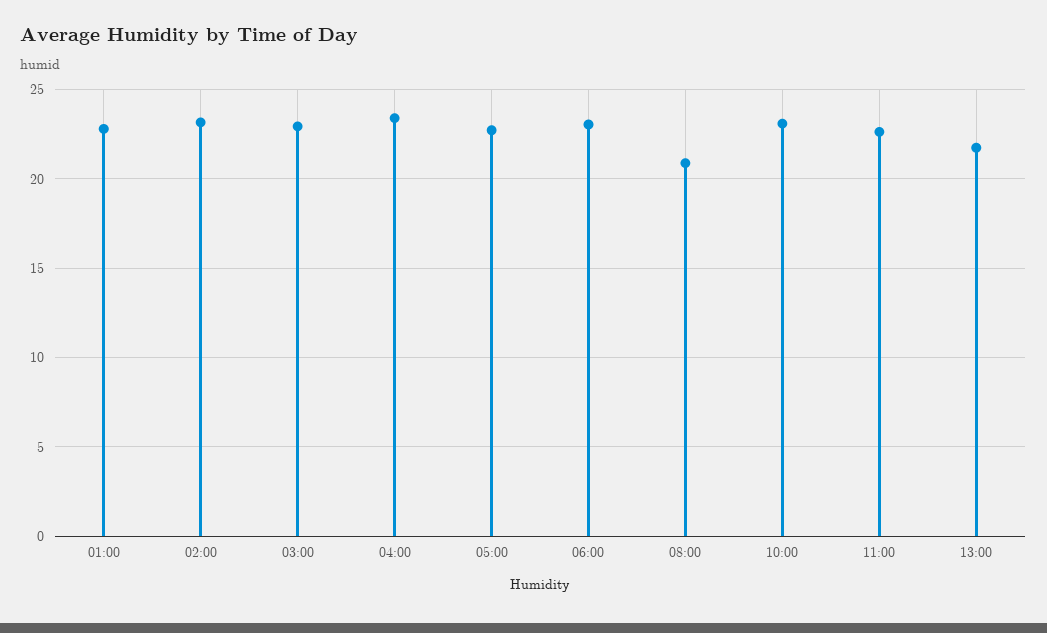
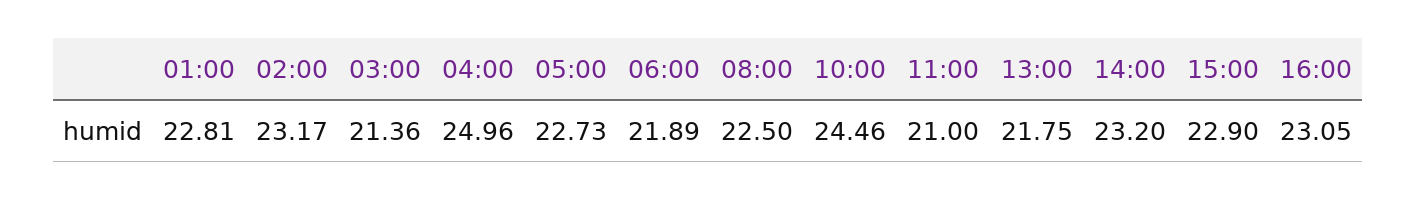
03:00: 23 -> 21.36
04:00: 23.5 -> 24.96
06:00: 23 -> 21.89
08:00: 21 -> 22.5
10:00: 23 -> 24.46
11:00: 22.5 -> 21
14:00: none -> 23.2
15:00: none -> 22.9
16:00: none -> 23.05

